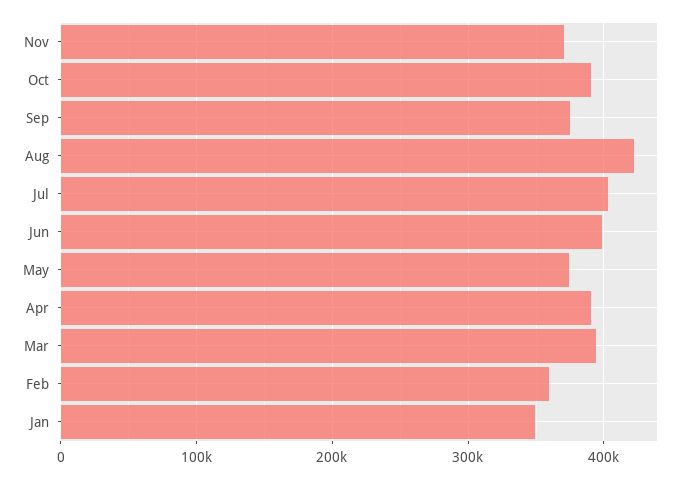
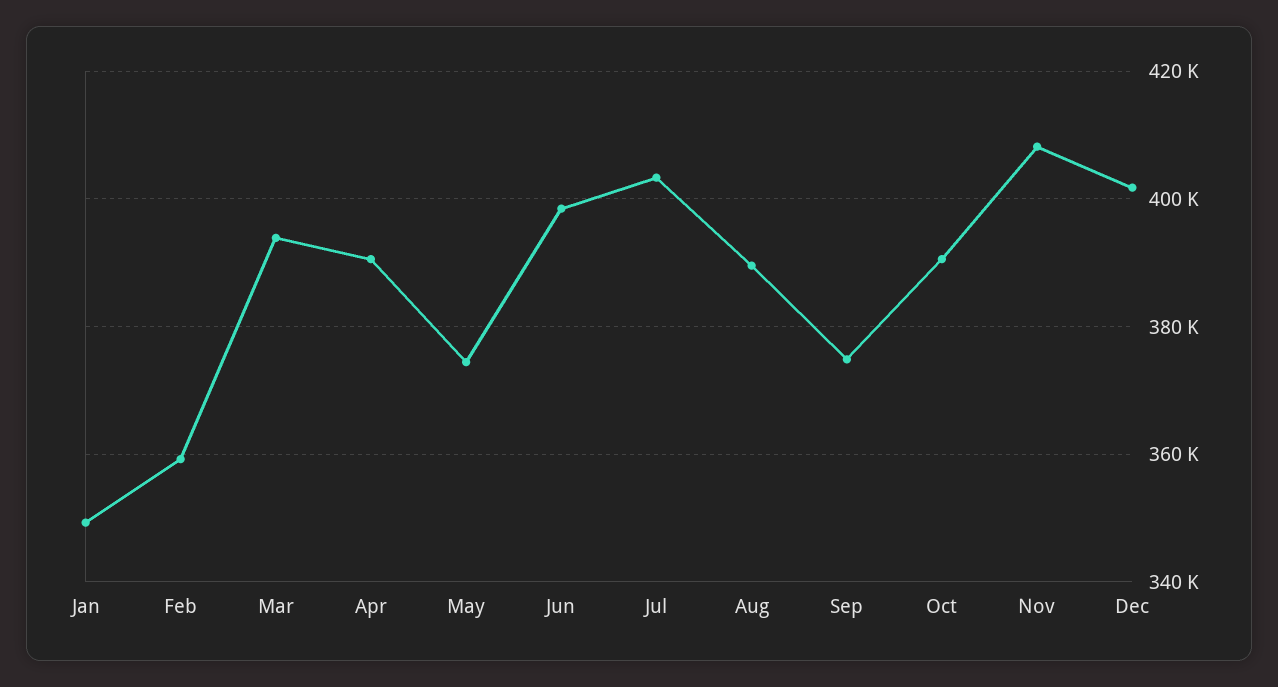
Nov: 370000 -> 408000
Aug: 420000 -> 390000
Dec: none -> 402000

